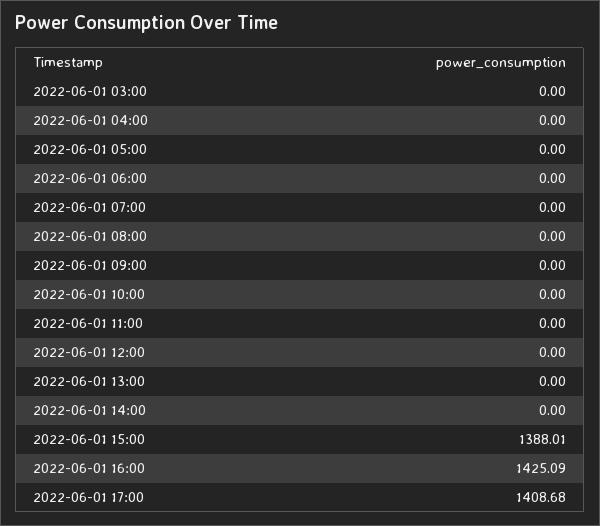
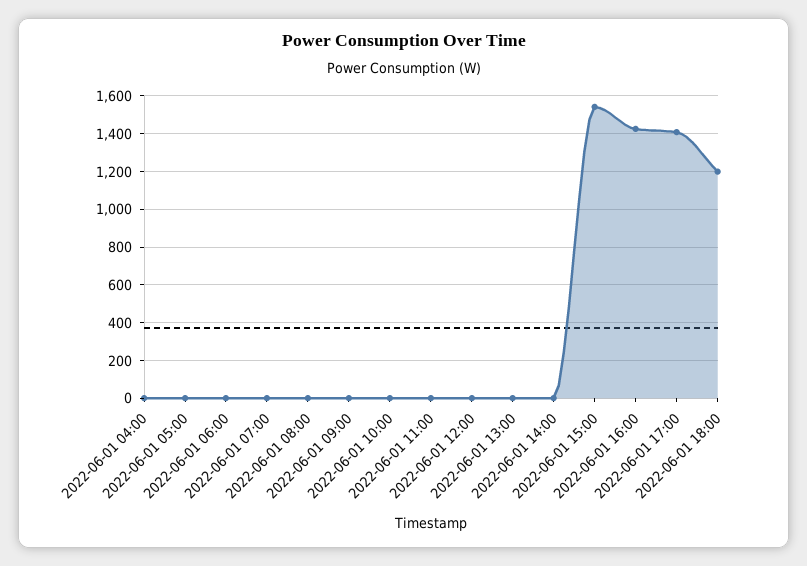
2022-06-01 03:00: 0 -> none
2022-06-01 15:00: 1388.01 -> 1550
2022-06-01 18:00: none -> 1200

